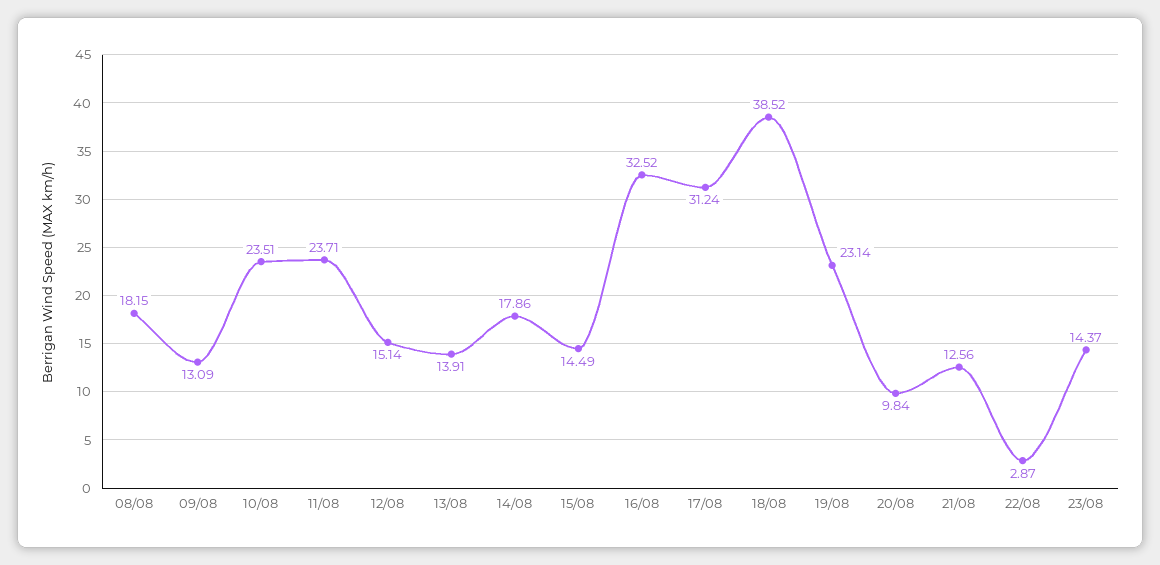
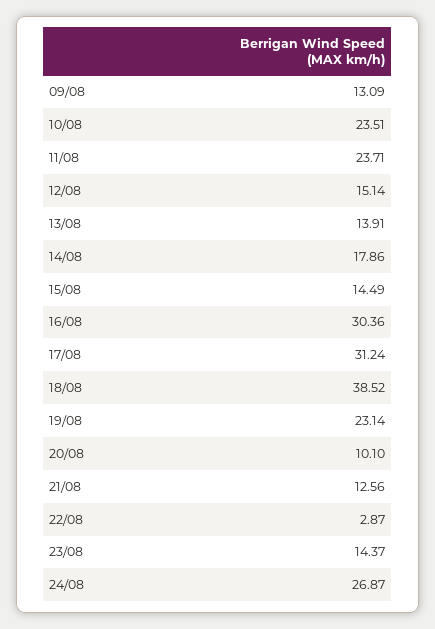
08/08: 18.15 -> none
16/08: 32.52 -> 30.36
20/08: 9.84 -> 10.1
24/08: none -> 26.87

